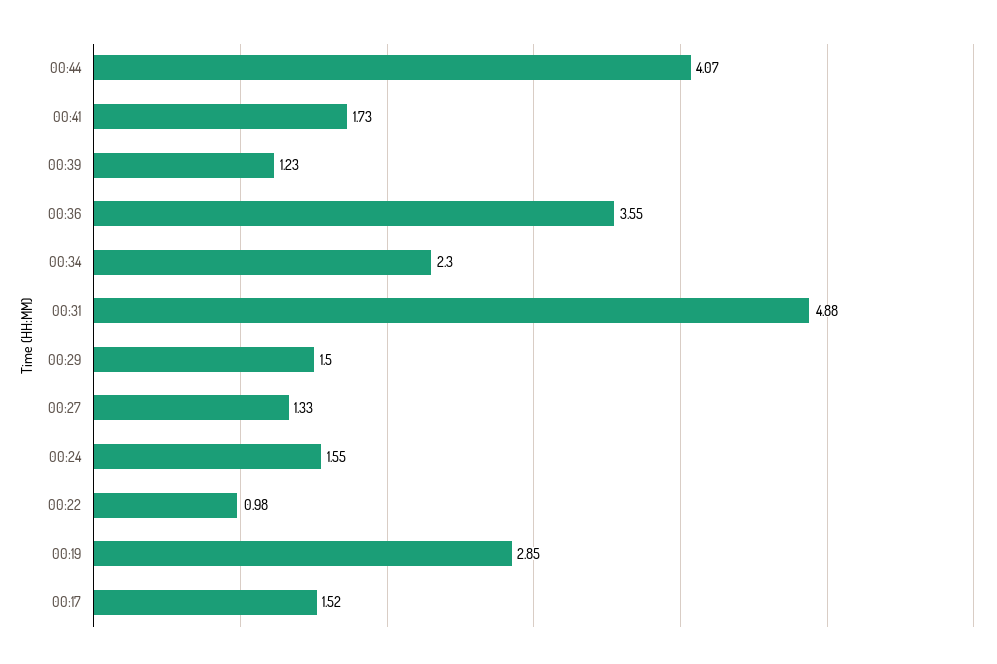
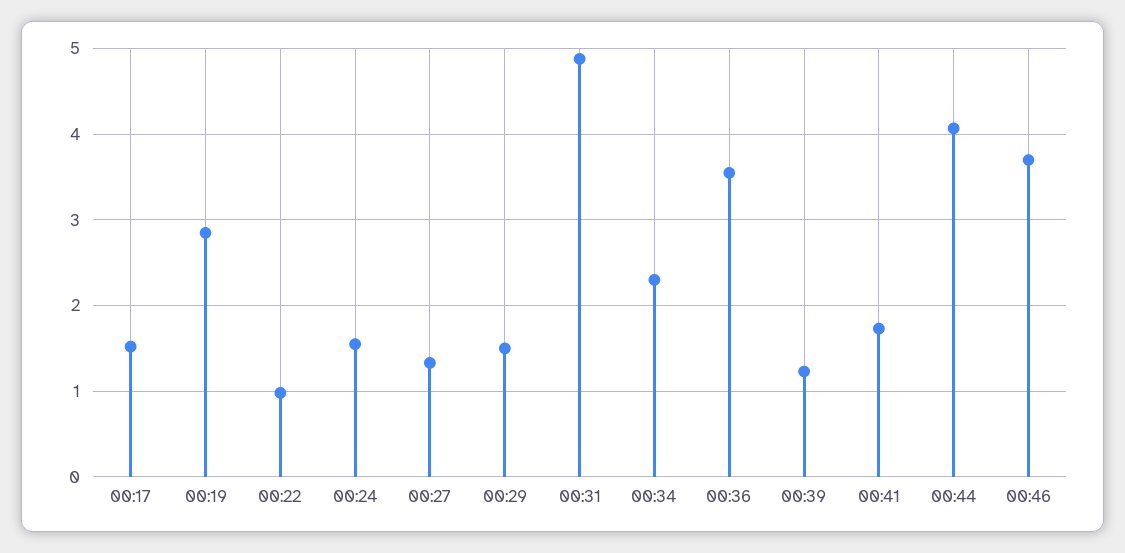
00:46: none -> 3.7

